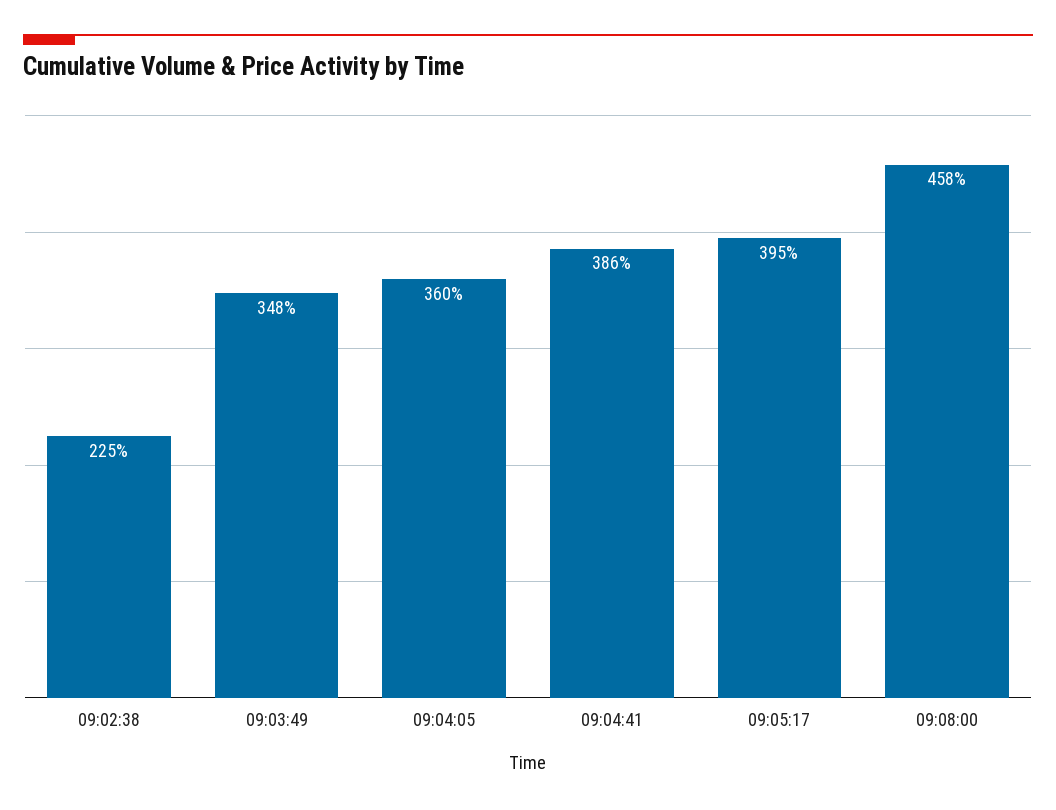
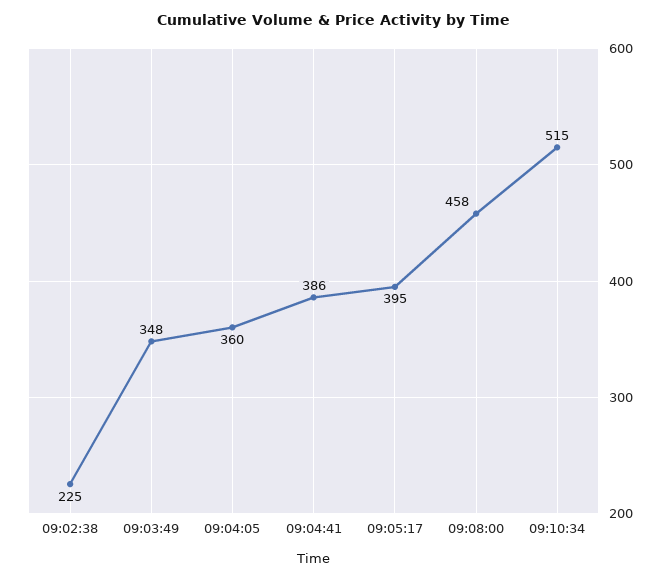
09:10:34: none -> 515

